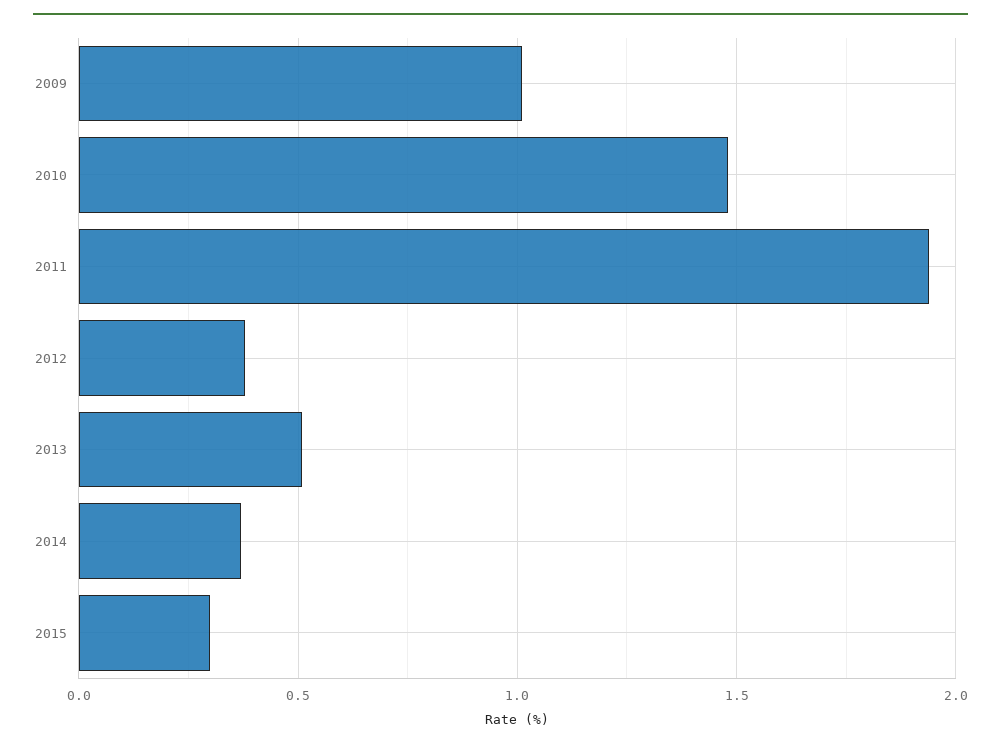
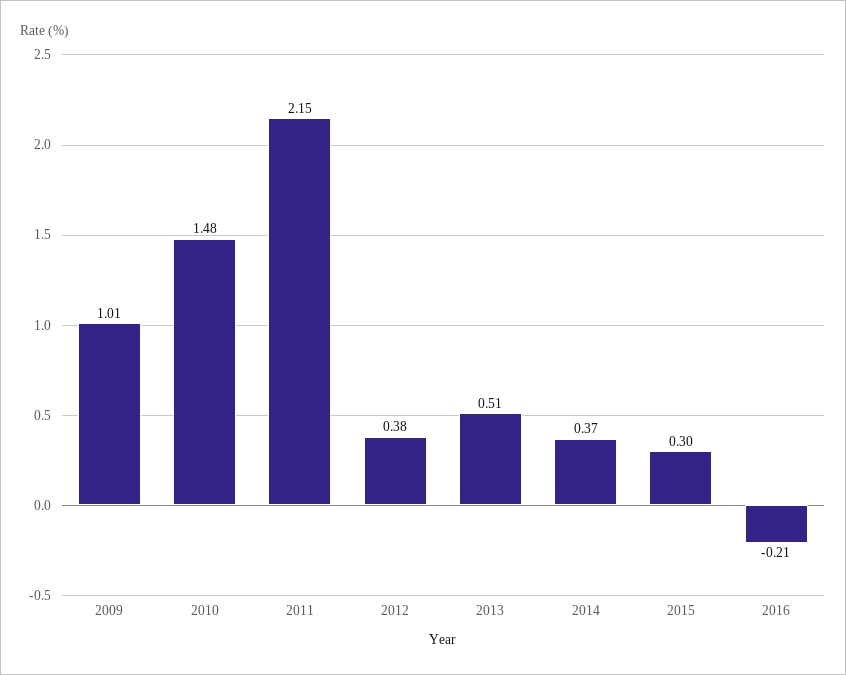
2011: 1.95 -> 2.15
2016: none -> -0.21

